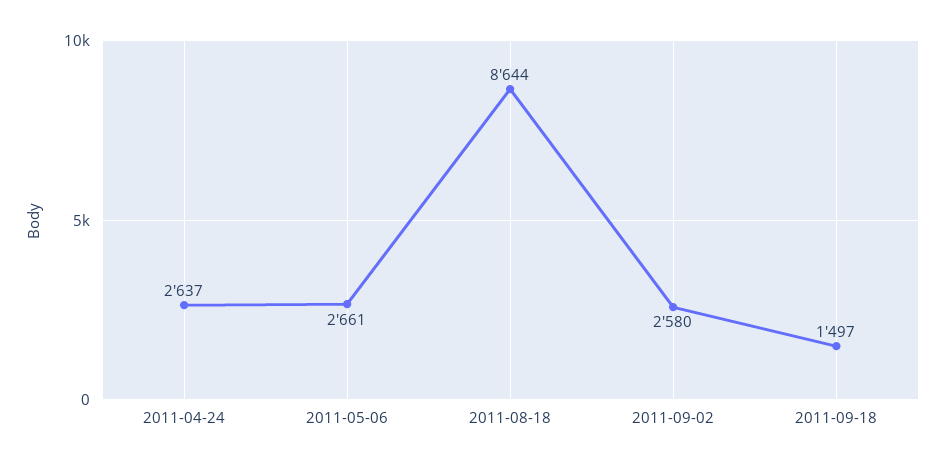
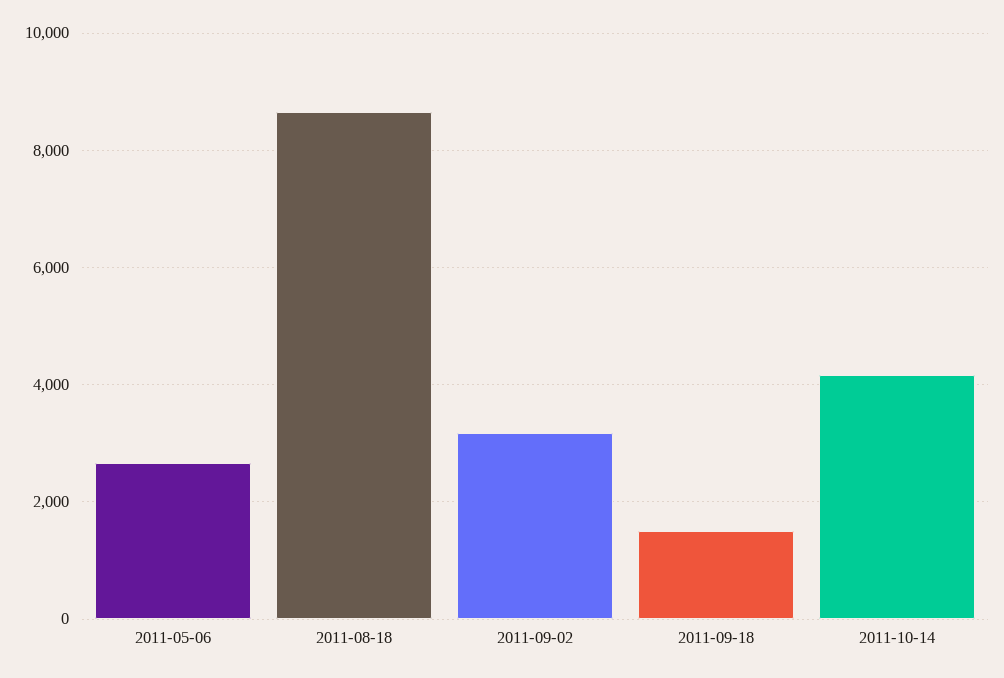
2011-04-24: 2637 -> none
2011-09-02: 2580 -> 3200
2011-10-14: none -> 4200

